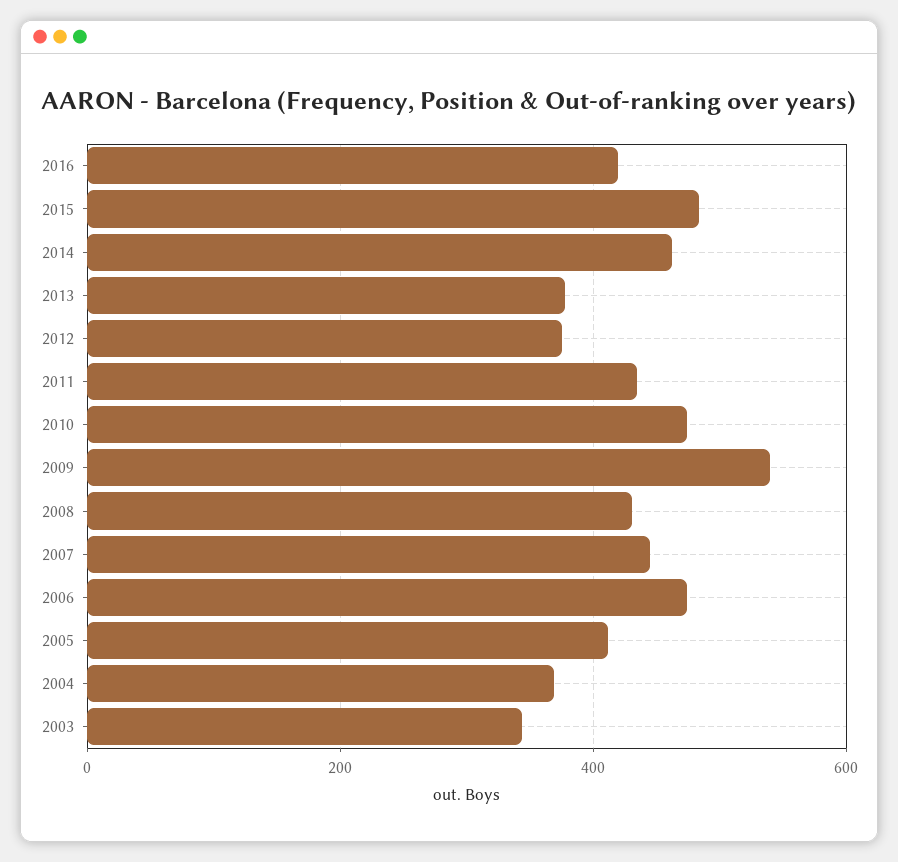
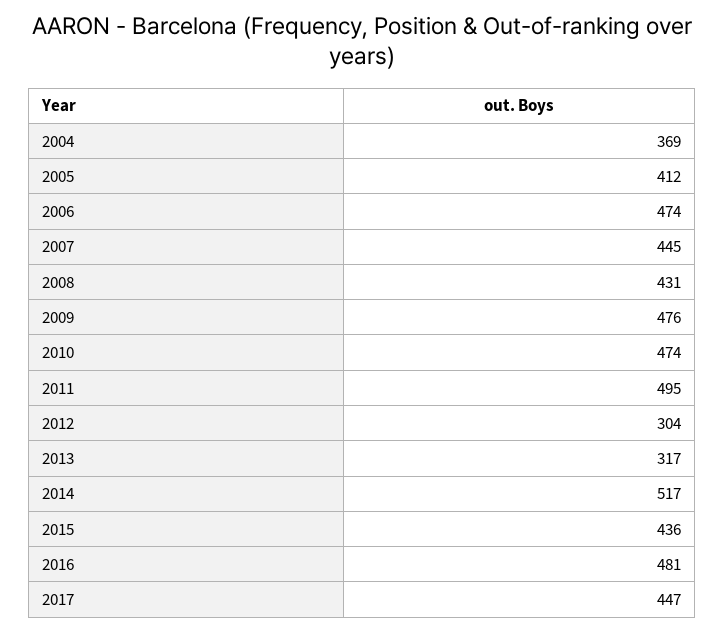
2016: 420 -> 481
2015: 480 -> 436
2014: 460 -> 517
2013: 380 -> 317
2012: 380 -> 304
2011: 440 -> 495
2009: 540 -> 476
2003: 340 -> none
2017: none -> 447

